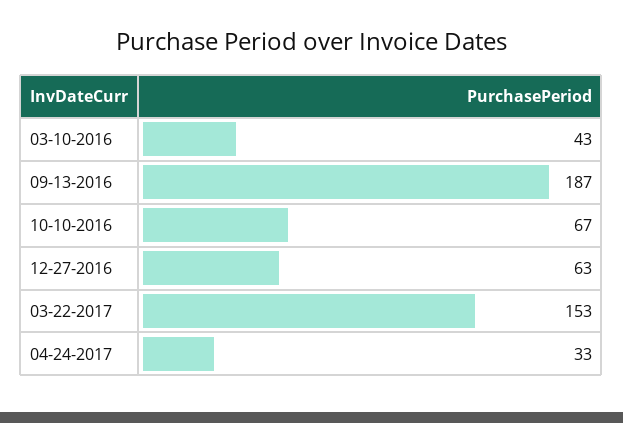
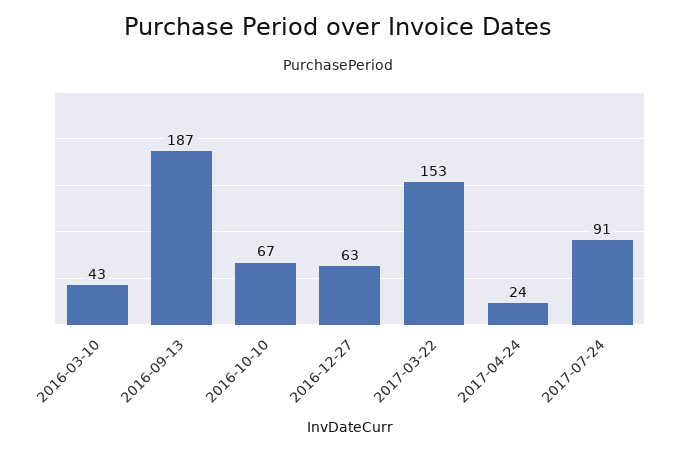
04-24-2017: 33 -> 24
2017-07-24: none -> 91

